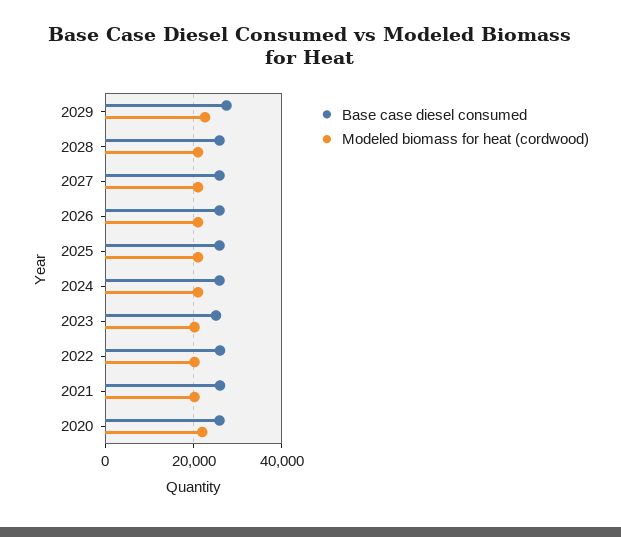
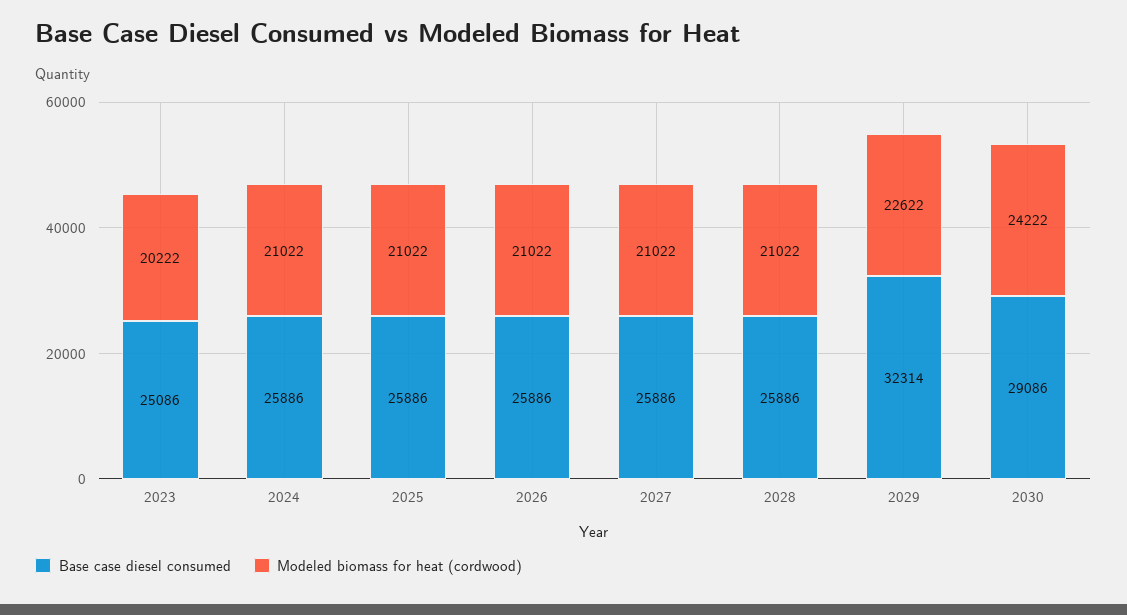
Base case diesel consumed, 2029: 28000 -> 32314
Base case diesel consumed, 2022: 26000 -> none
Modeled biomass for heat (cordwood), 2022: 20000 -> none
Base case diesel consumed, 2021: 26000 -> none
Modeled biomass for heat (cordwood), 2021: 20000 -> none
Base case diesel consumed, 2020: 26000 -> none
Modeled biomass for heat (cordwood), 2020: 22000 -> none
Base case diesel consumed, 2030: none -> 29086
Modeled biomass for heat (cordwood), 2030: none -> 24222

